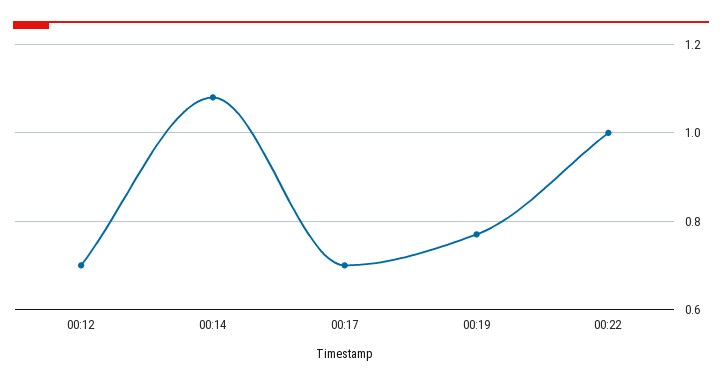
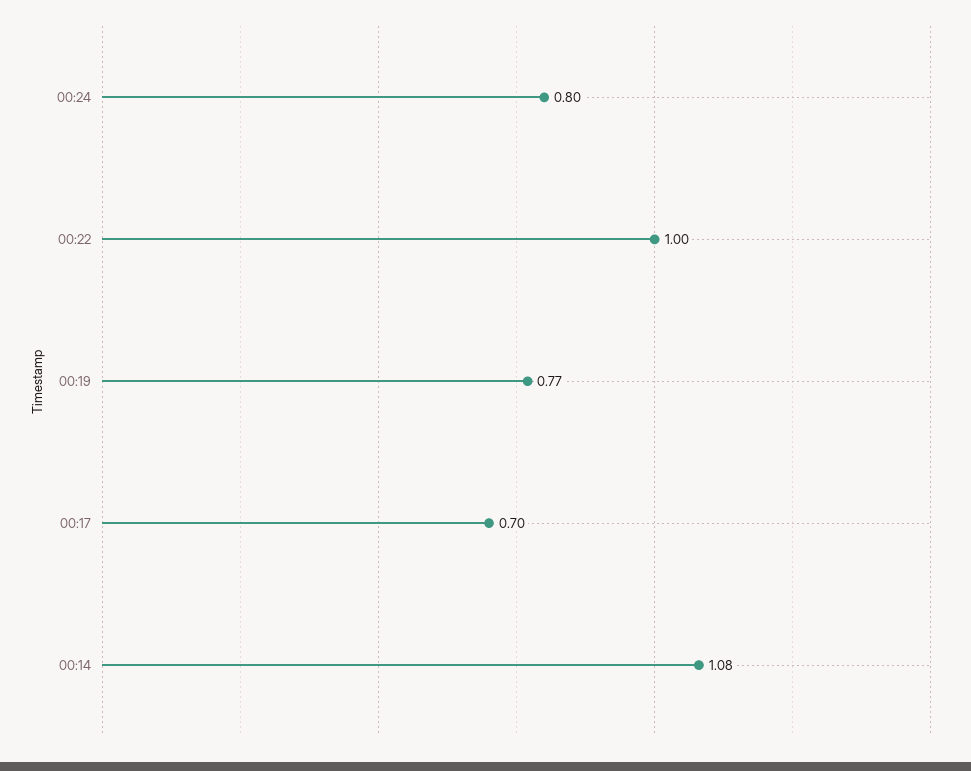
00:12: 0.7 -> none
00:24: none -> 0.8

